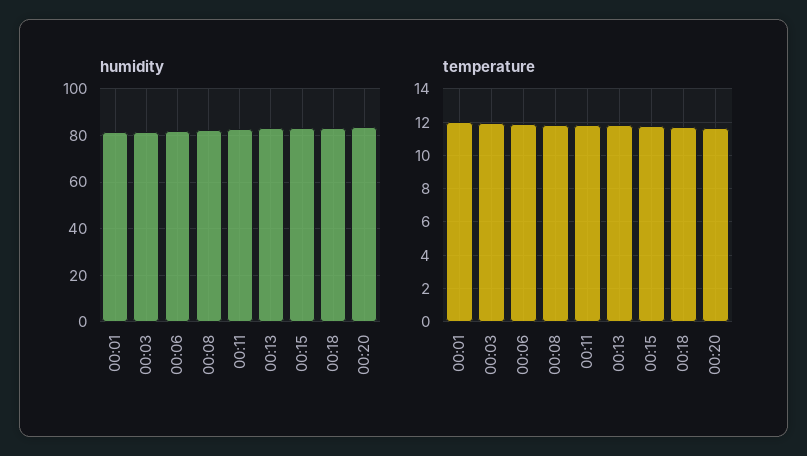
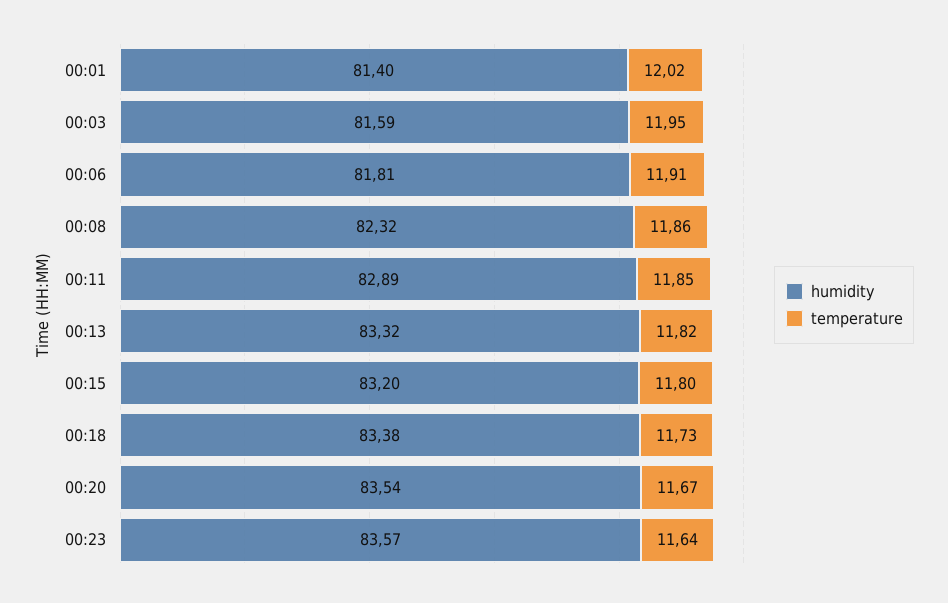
humidity, 00:23: none -> 83.57
temperature, 00:23: none -> 11.64

